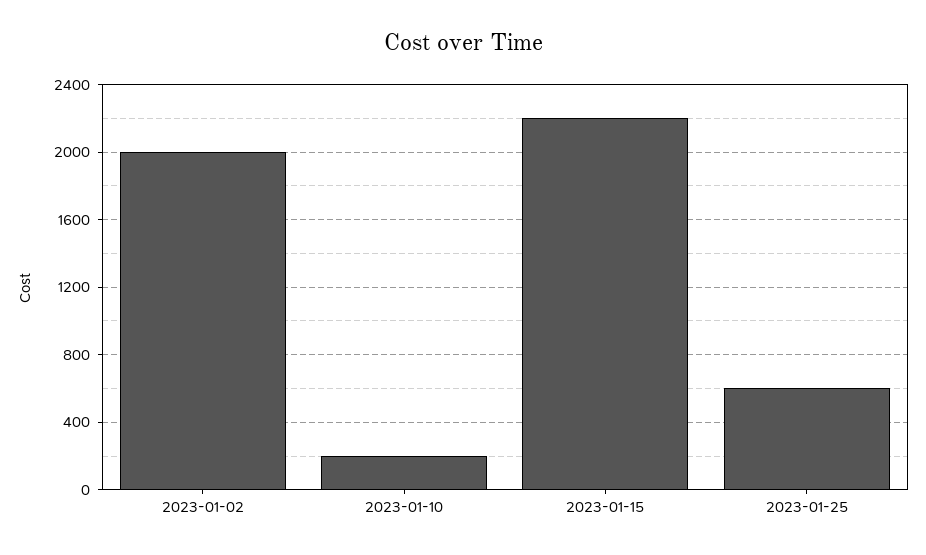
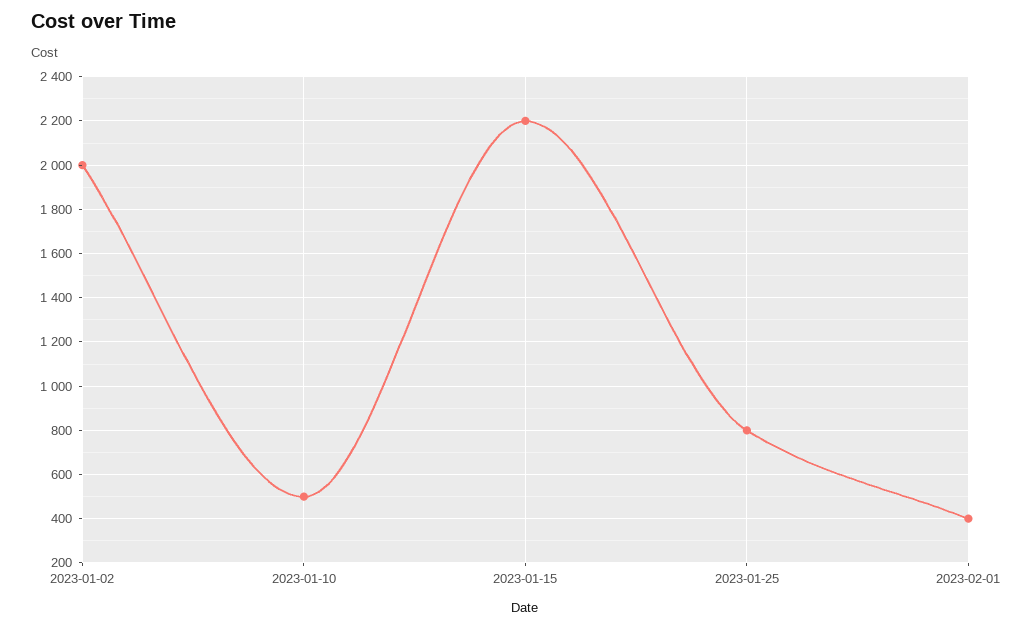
2023-01-10: 200 -> 500
2023-01-25: 600 -> 800
2023-02-01: none -> 400

